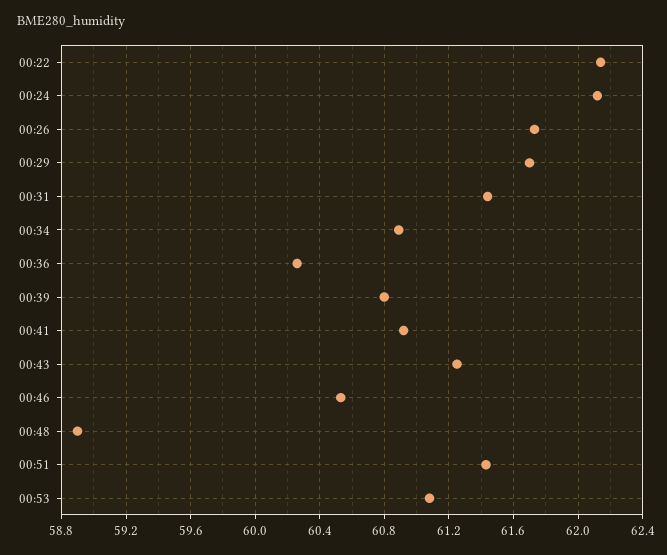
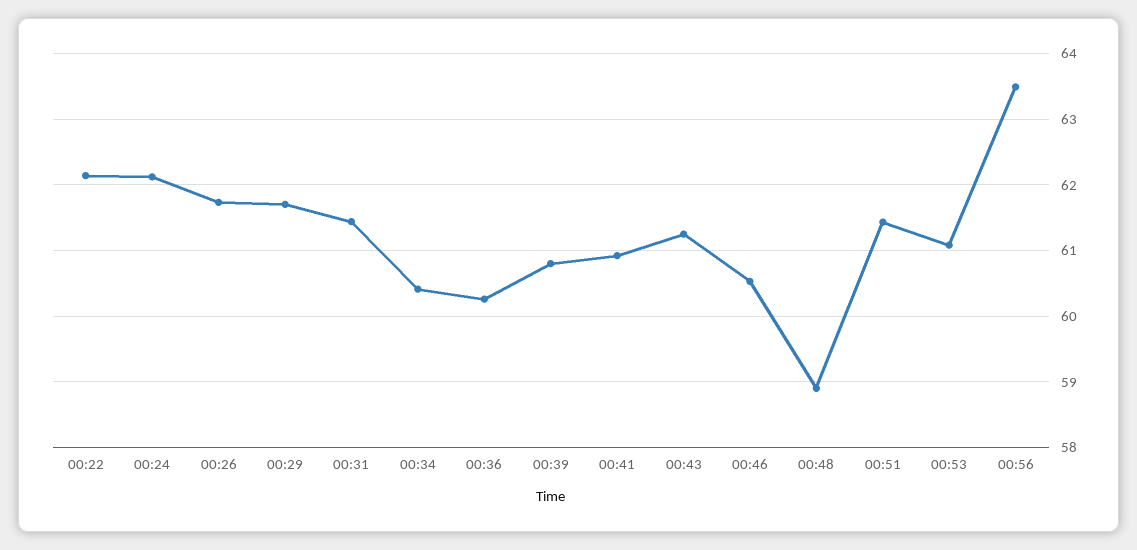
00:34: 60.9 -> 60.4
00:56: none -> 63.5

